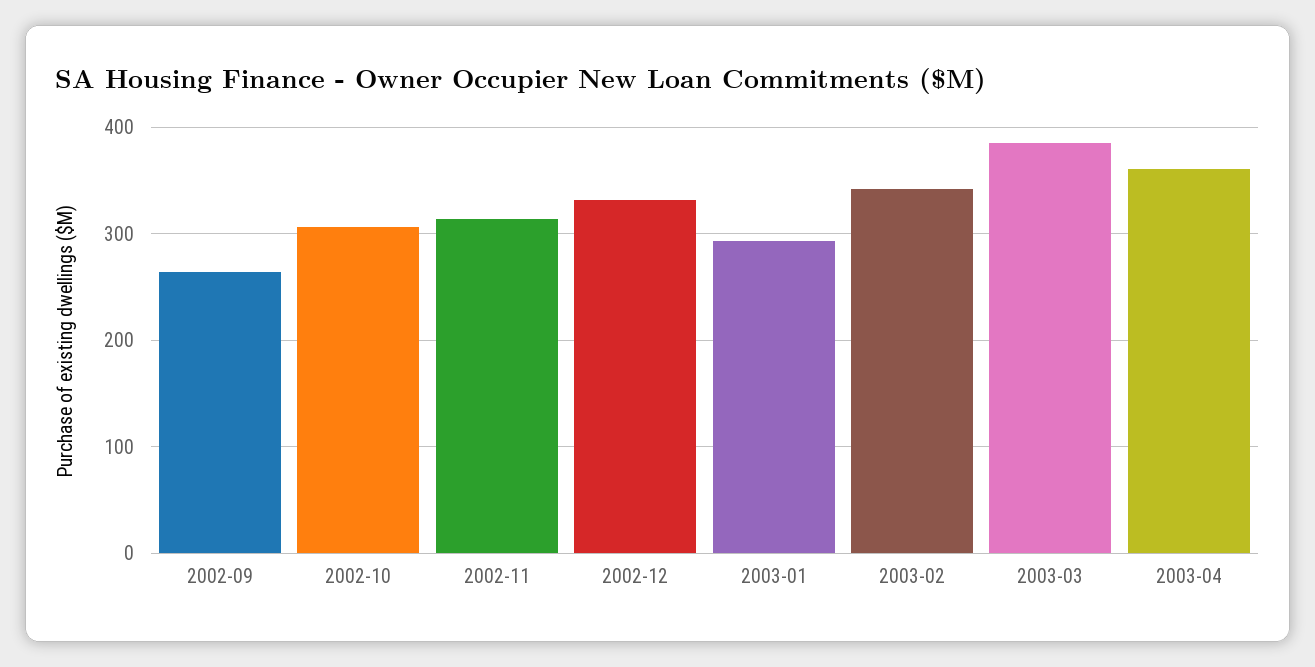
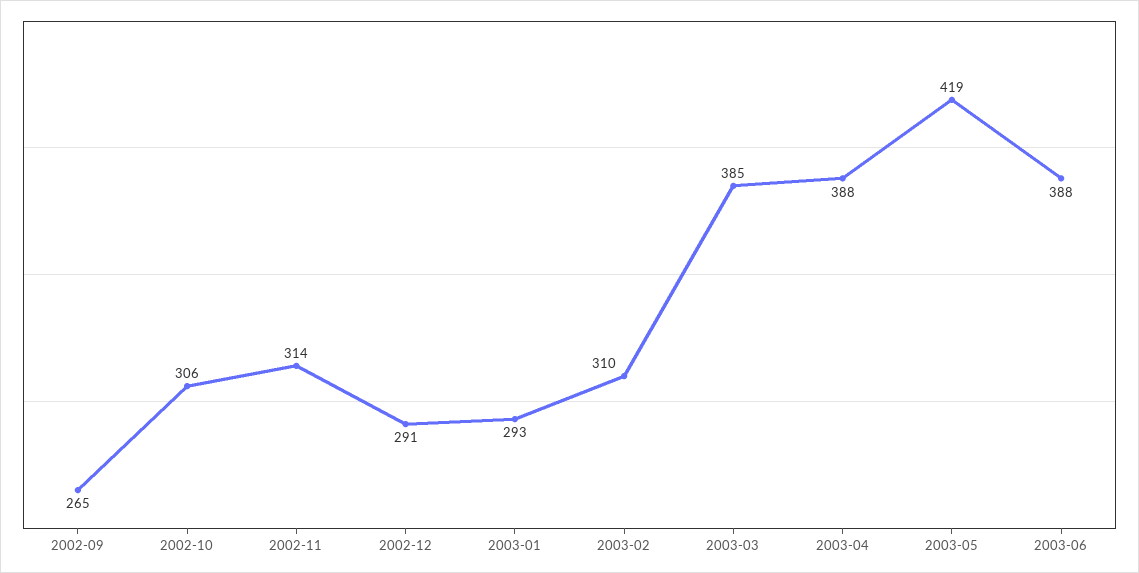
2002-12: 330 -> 291
2003-02: 340 -> 310
2003-04: 360 -> 388
2003-05: none -> 419
2003-06: none -> 388

